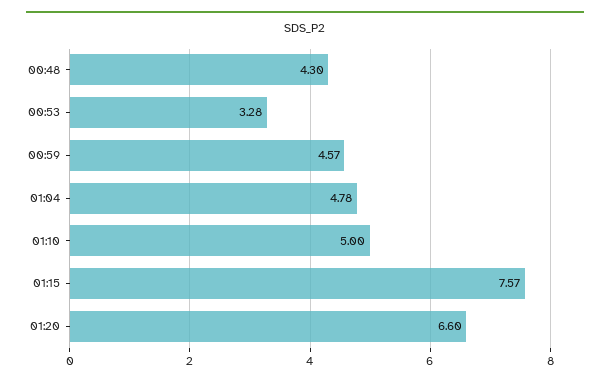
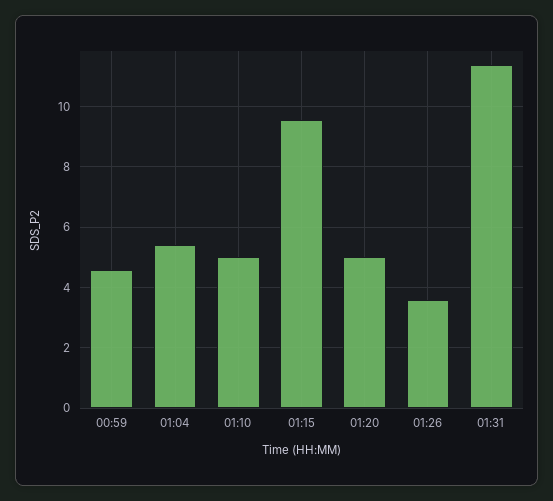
00:48: 4.3 -> none
00:53: 3.28 -> none
01:04: 4.78 -> 5.4
01:15: 7.57 -> 9.6
01:20: 6.6 -> 5
01:26: none -> 3.6
01:31: none -> 11.4

